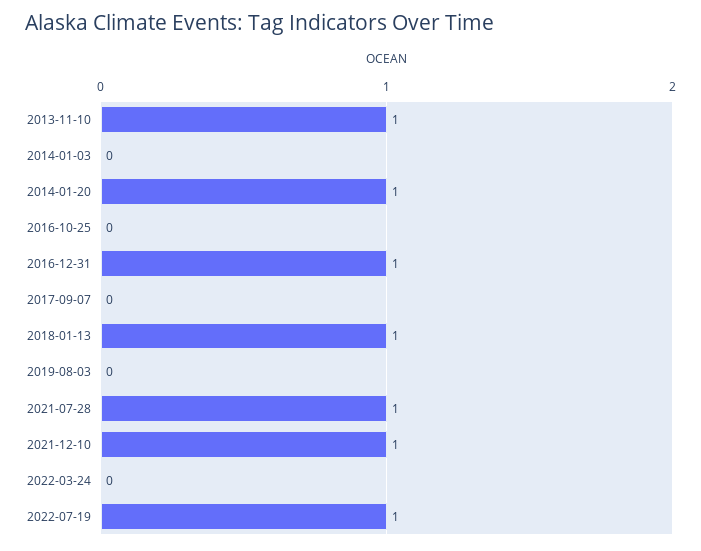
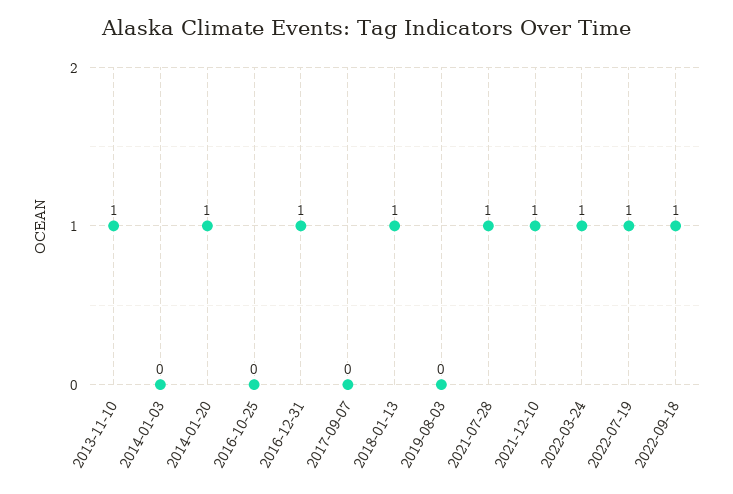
2022-03-24: 0 -> 1
2022-09-18: none -> 1

